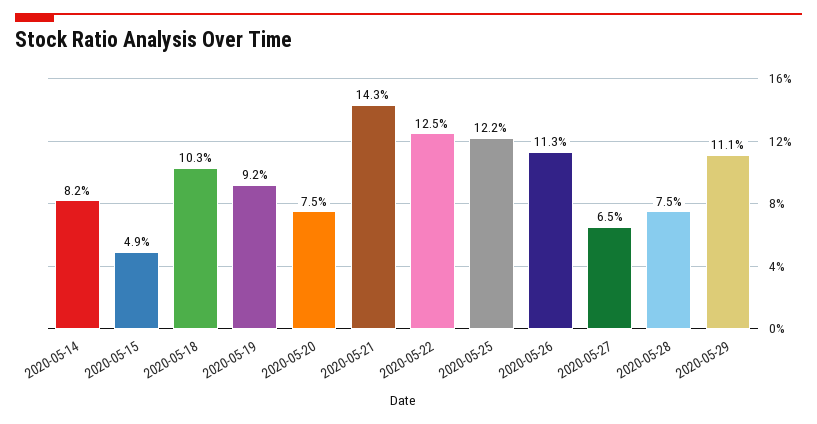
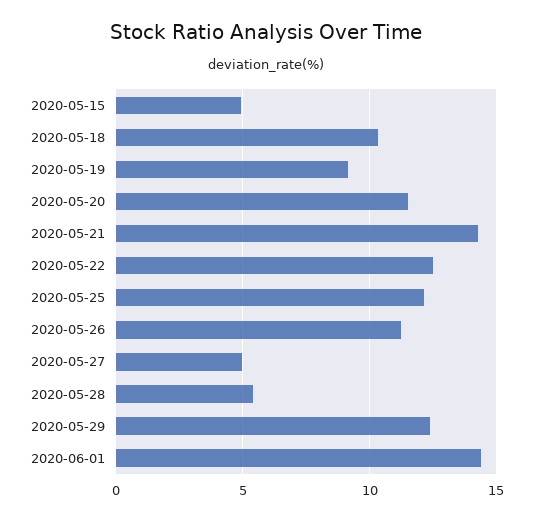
2020-05-14: 8.2 -> none
2020-05-20: 7.5 -> 11.5
2020-05-27: 6.5 -> 5
2020-05-28: 7.5 -> 5.5
2020-05-29: 11.1 -> 12.5
2020-06-01: none -> 14.5

